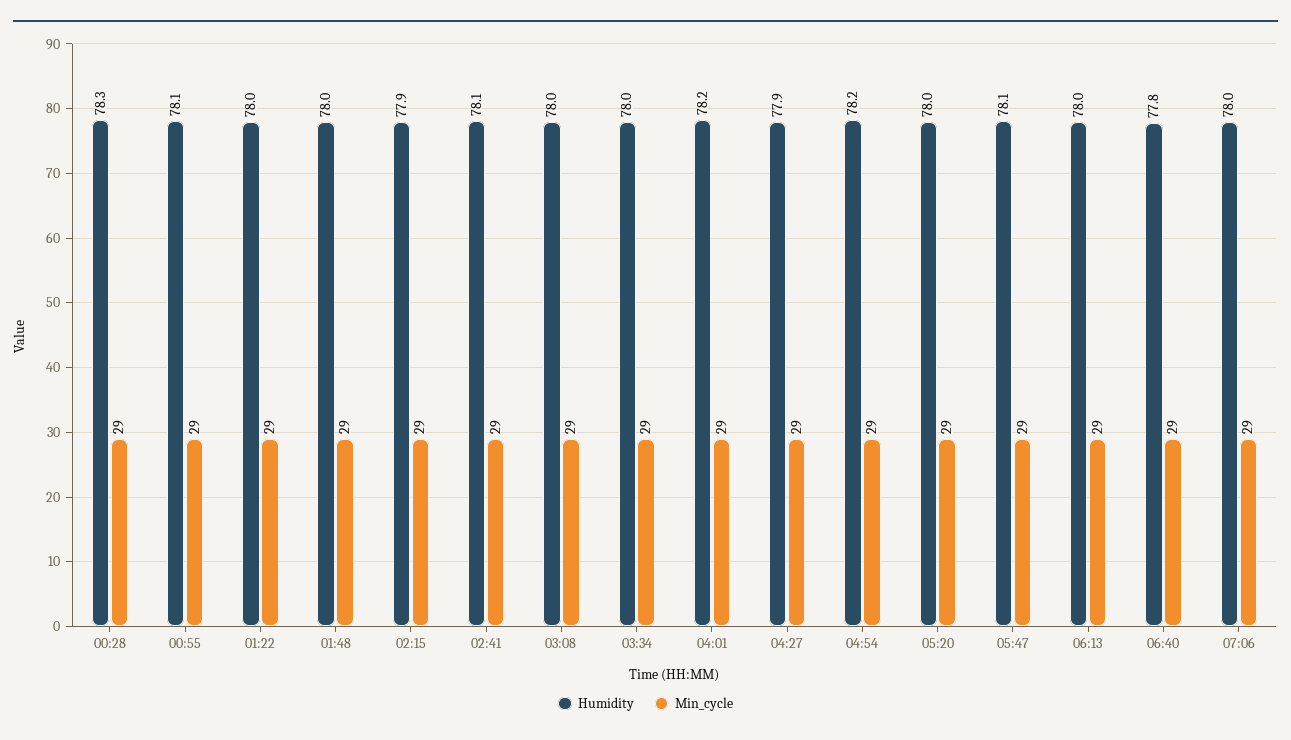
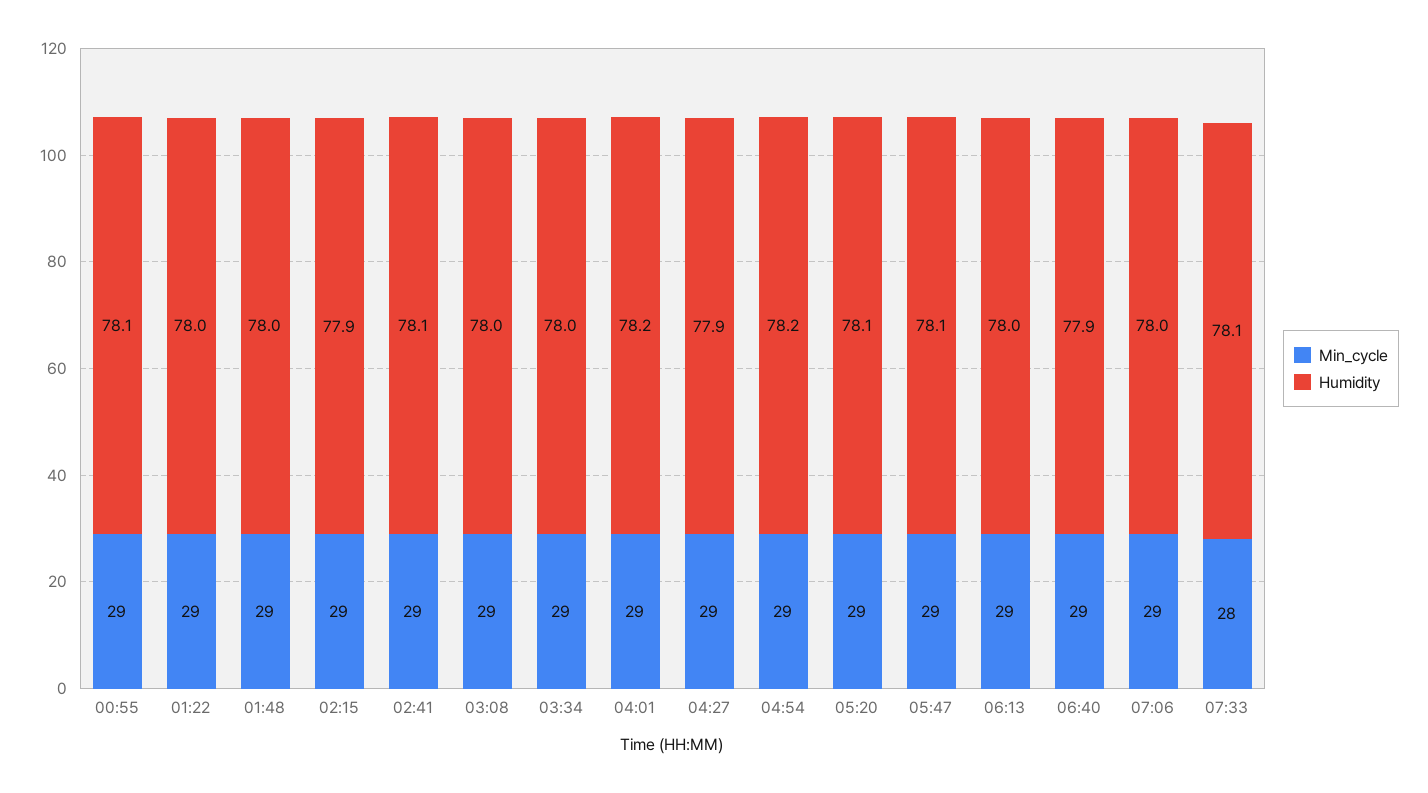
Humidity, 00:28: 78.3 -> none
Min_cycle, 00:28: 29 -> none
Humidity, 05:20: 78 -> 78.1
Humidity, 06:40: 77.8 -> 77.9
Min_cycle, 07:33: none -> 28
Humidity, 07:33: none -> 78.1

